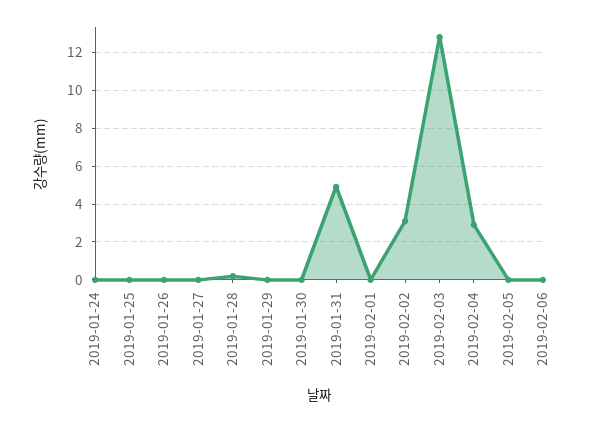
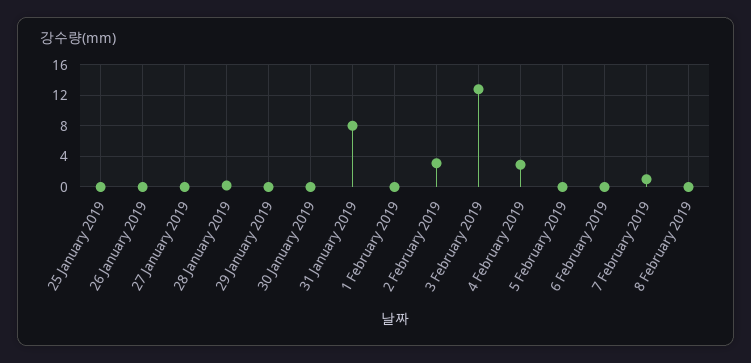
2019-01-24: 0 -> none
2019-01-31: 5 -> 8
7 February 2019: none -> 1
8 February 2019: none -> 0

